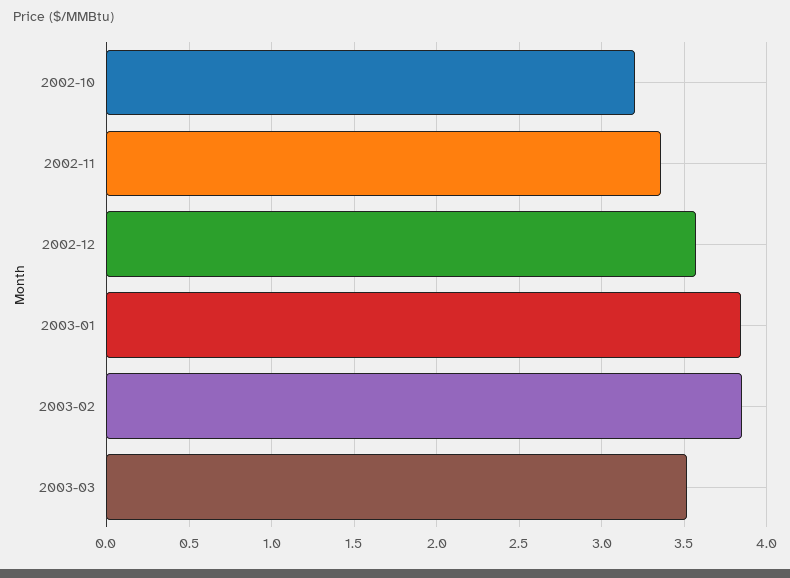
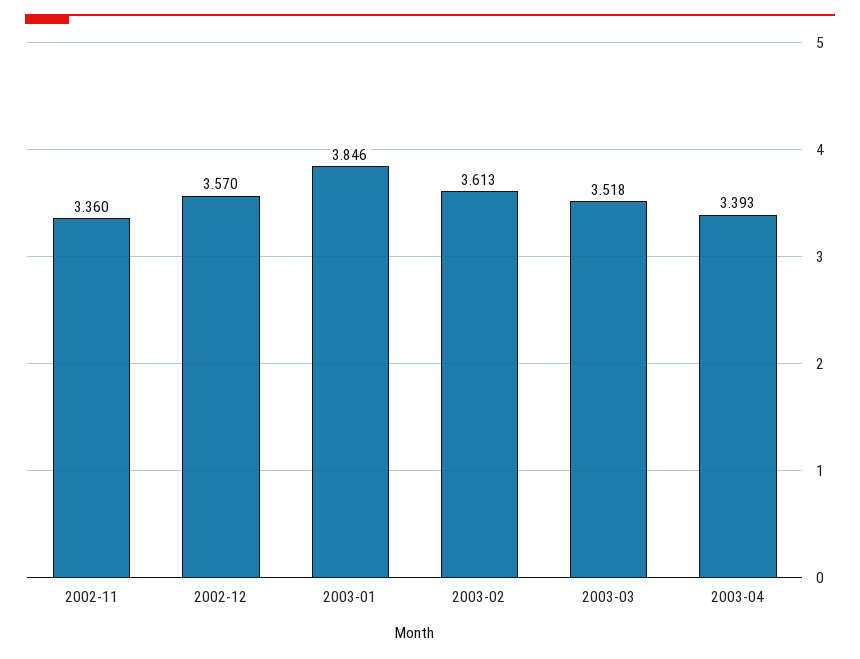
2002-10: 3.2 -> none
2003-02: 3.85 -> 3.613
2003-04: none -> 3.393

